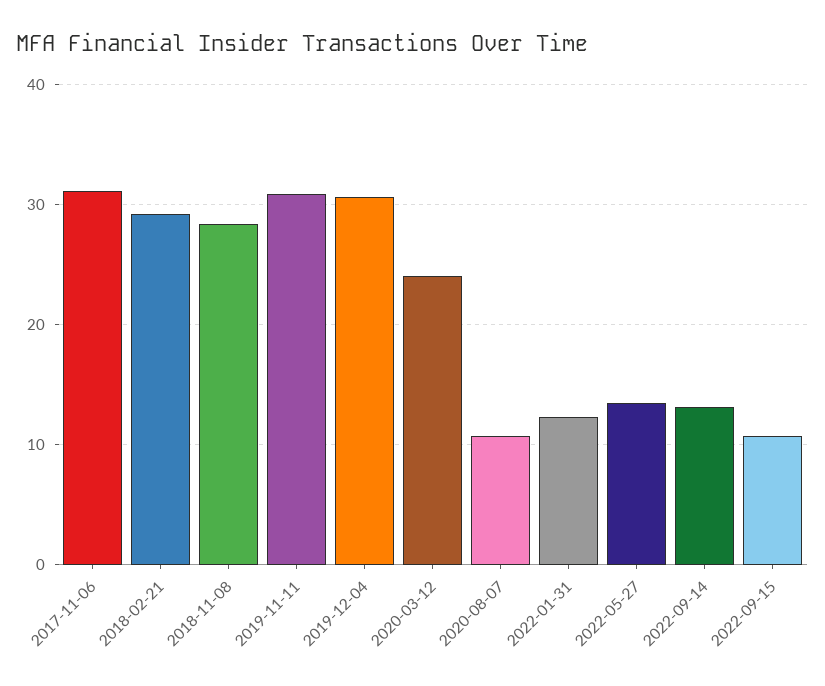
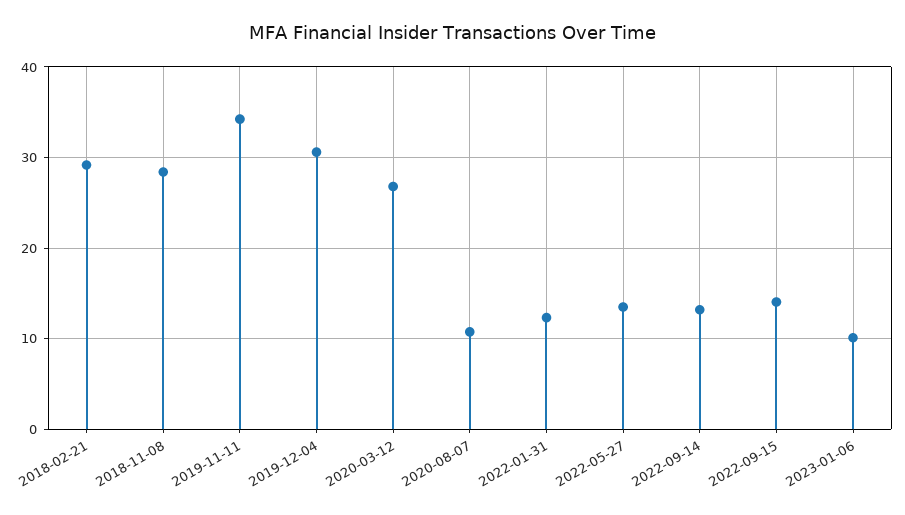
2017-11-06: 31 -> none
2019-11-11: 31 -> 34
2020-03-12: 24 -> 27
2022-09-15: 11 -> 14
2023-01-06: none -> 10

